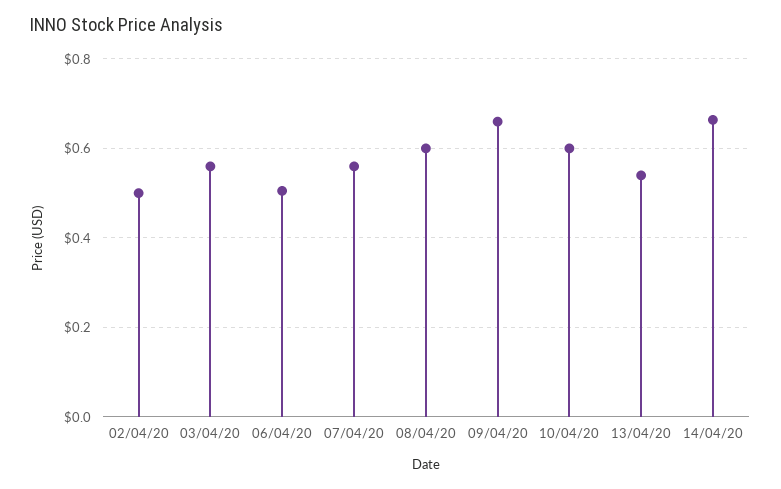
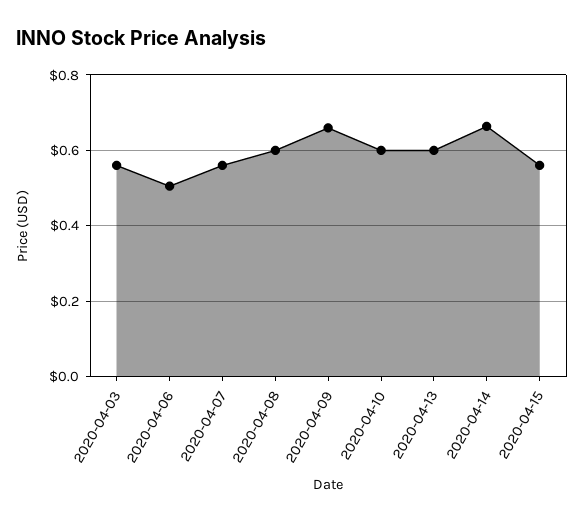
02/04/20: 0.5 -> none
13/04/20: 0.54 -> 0.6
2020-04-15: none -> 0.56

